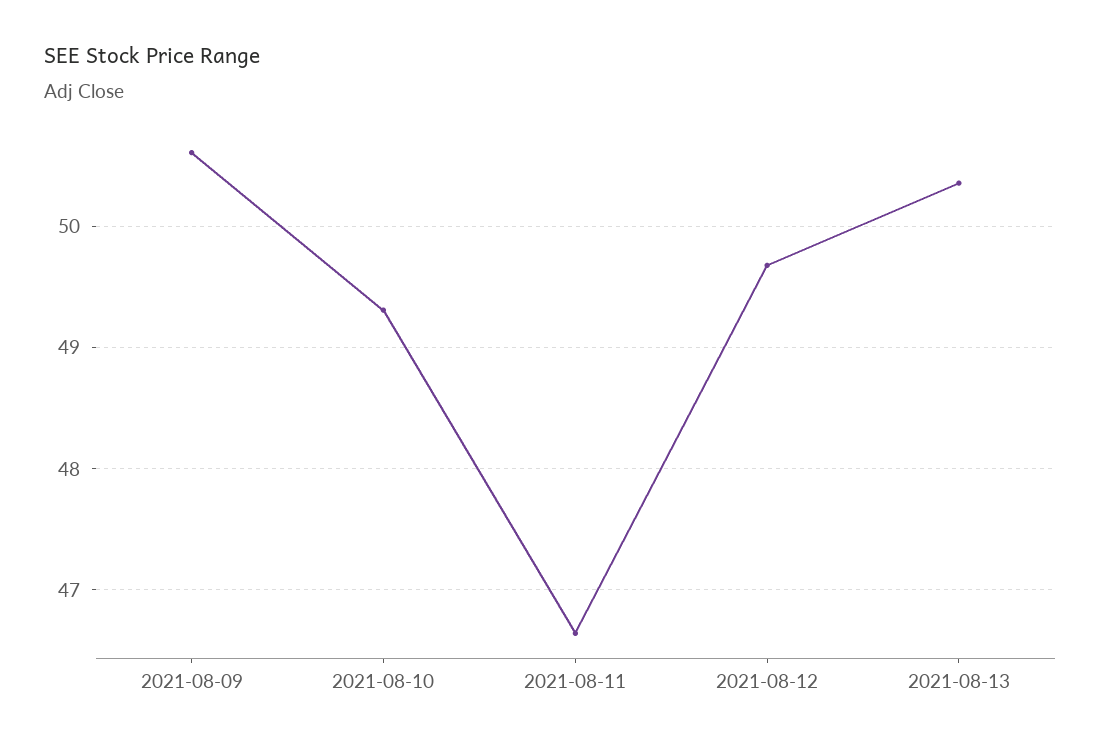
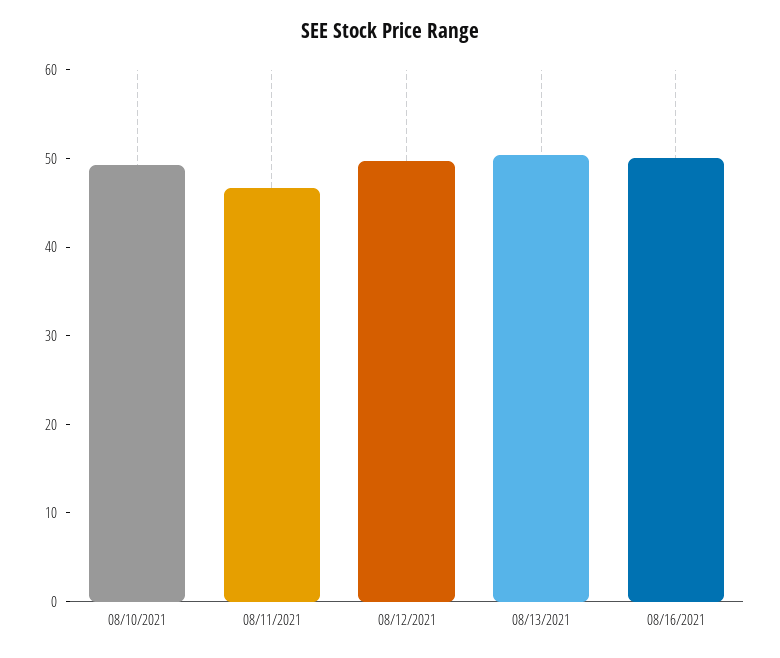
2021-08-09: 50.6 -> none
08/16/2021: none -> 50

